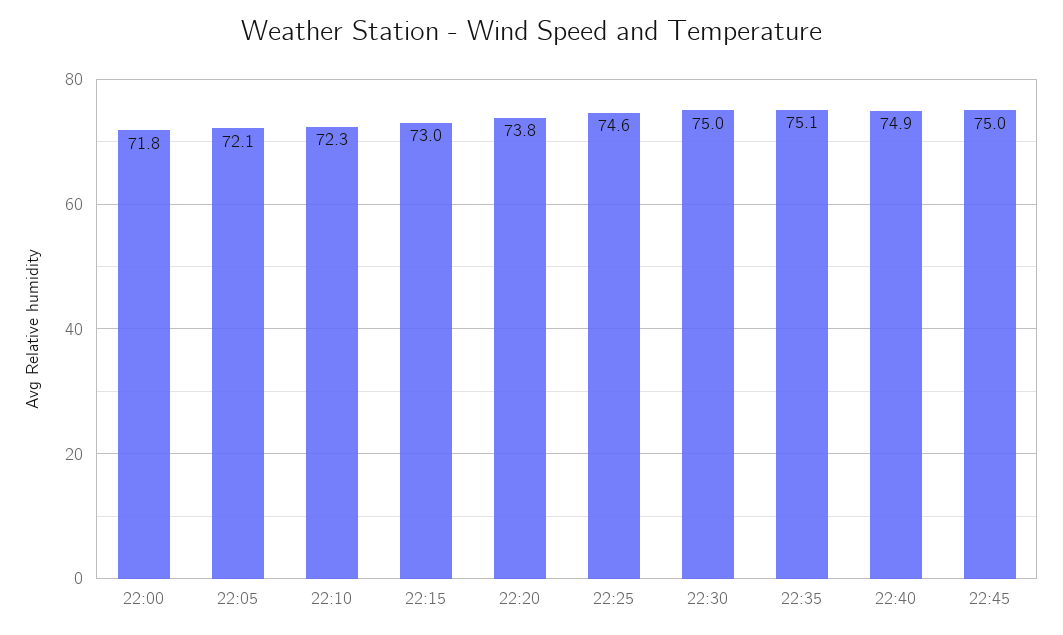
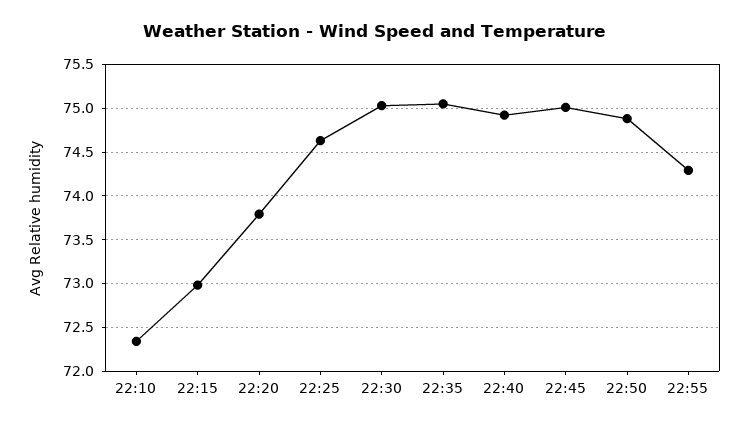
22:00: 71.8 -> none
22:05: 72.1 -> none
22:50: none -> 74.9
22:55: none -> 74.3

